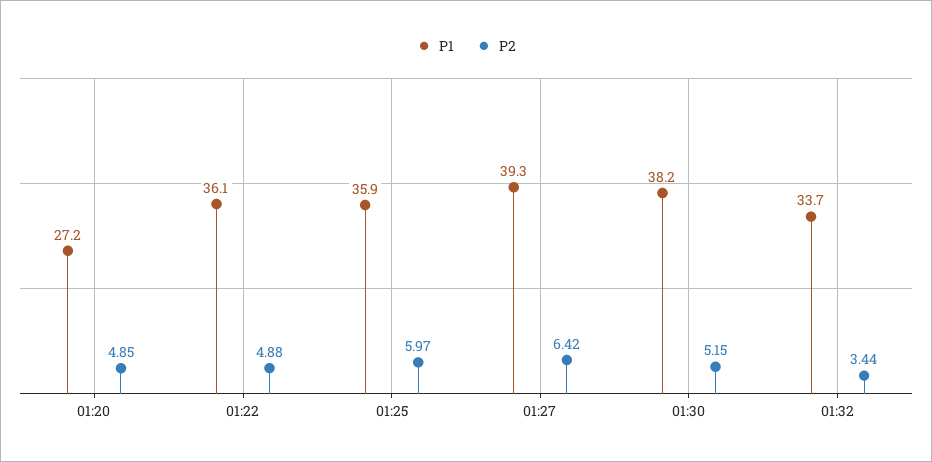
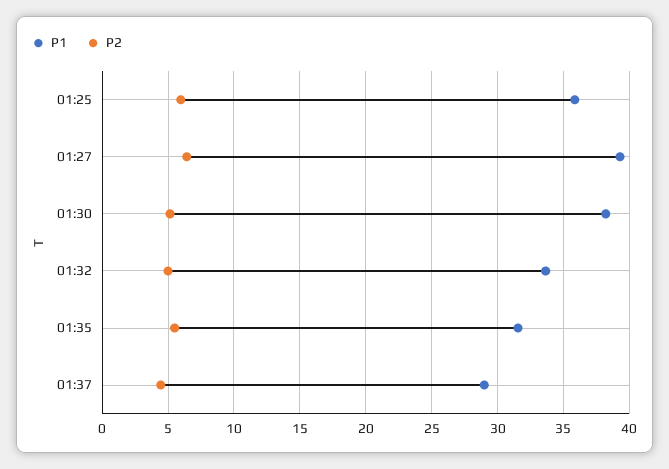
P1, 01:20: 27.2 -> none
P2, 01:20: 4.85 -> none
P1, 01:22: 36.1 -> none
P2, 01:22: 4.88 -> none
P2, 01:32: 3.44 -> 5
P1, 01:35: none -> 31.5
P2, 01:35: none -> 5.5
P1, 01:37: none -> 29
P2, 01:37: none -> 4.5

